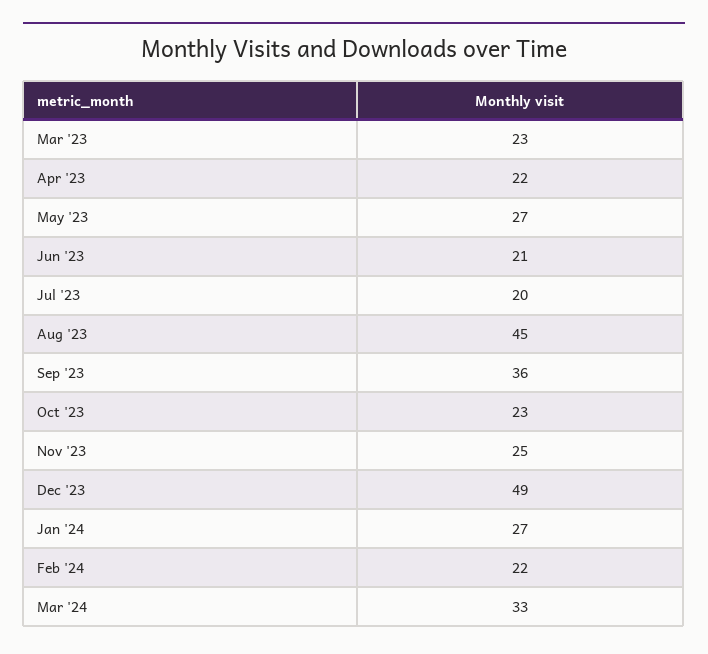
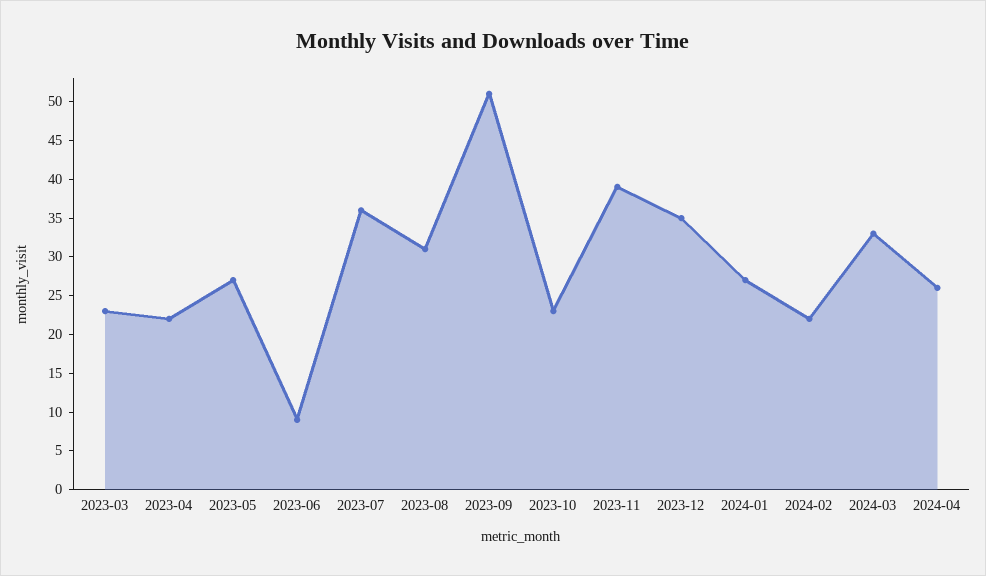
Jun '23: 21 -> 10
Jul '23: 20 -> 35
Aug '23: 45 -> 30
Sep '23: 36 -> 50
Nov '23: 25 -> 40
Dec '23: 49 -> 35
2024-04: none -> 25

